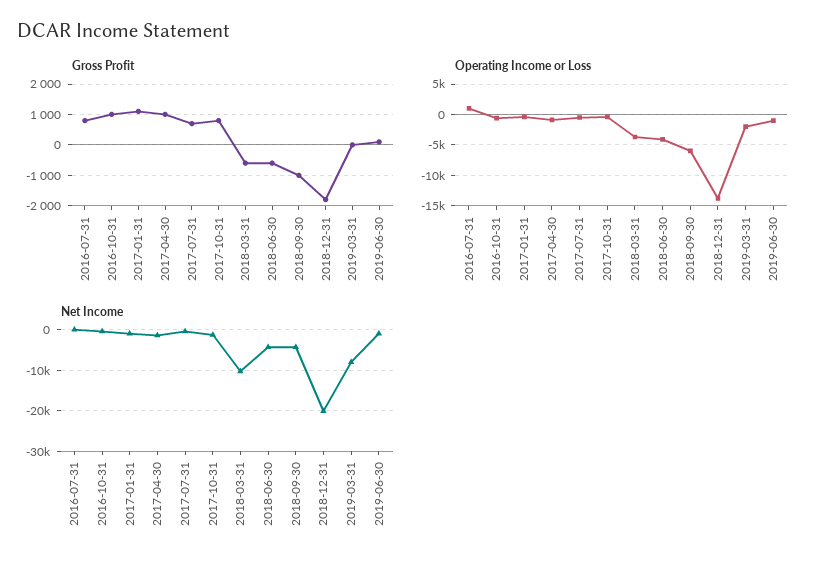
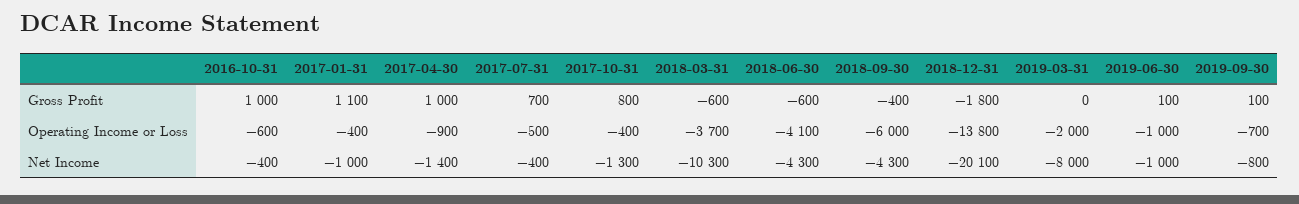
Gross Profit, 2016-07-31: 800 -> none
Gross Profit, 2018-09-30: -1000 -> -400
Operating Income or Loss, 2016-07-31: 1000 -> none
Net Income, 2016-07-31: 0 -> none
Gross Profit, 2019-09-30: none -> 100
Operating Income or Loss, 2019-09-30: none -> -700
Net Income, 2019-09-30: none -> -800

